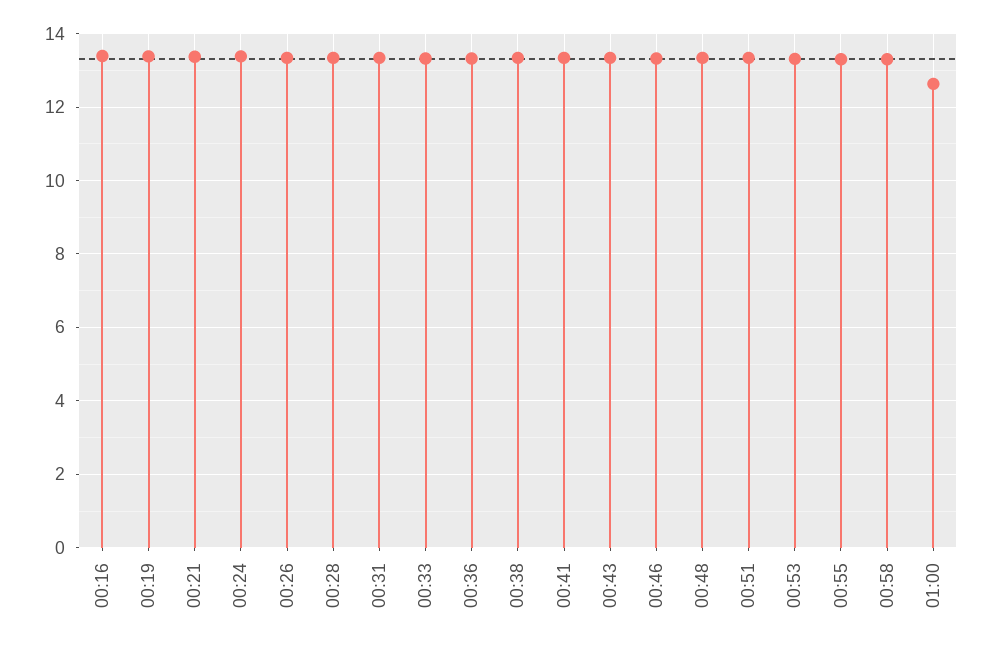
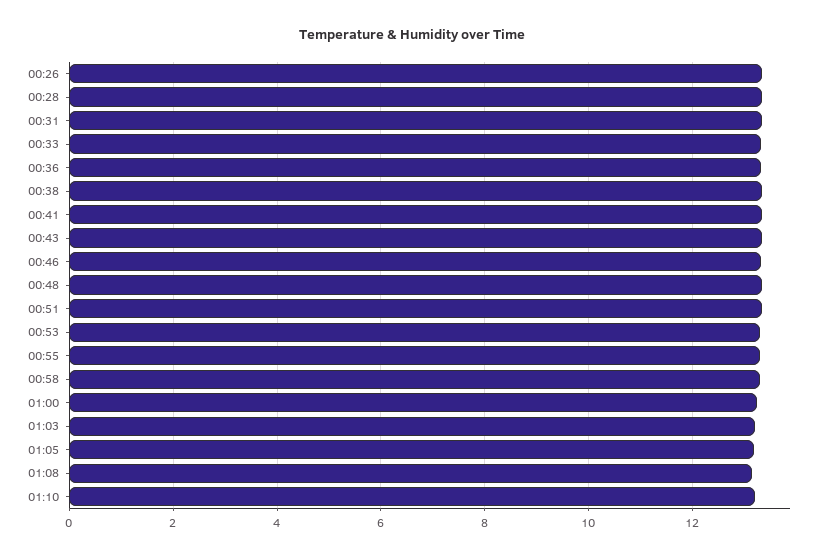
00:16: 13.4 -> none
00:19: 13.4 -> none
00:21: 13.4 -> none
00:24: 13.4 -> none
01:00: 12.6 -> 13.2
01:03: none -> 13.2
01:05: none -> 13.2
01:08: none -> 13.2
01:10: none -> 13.2

